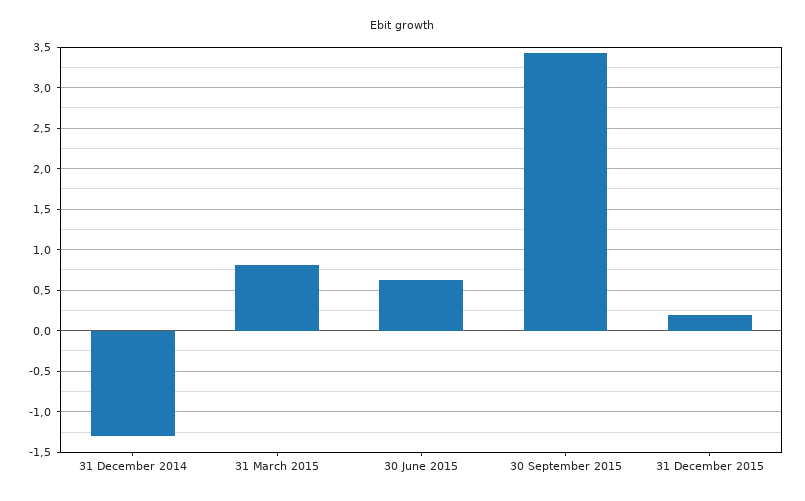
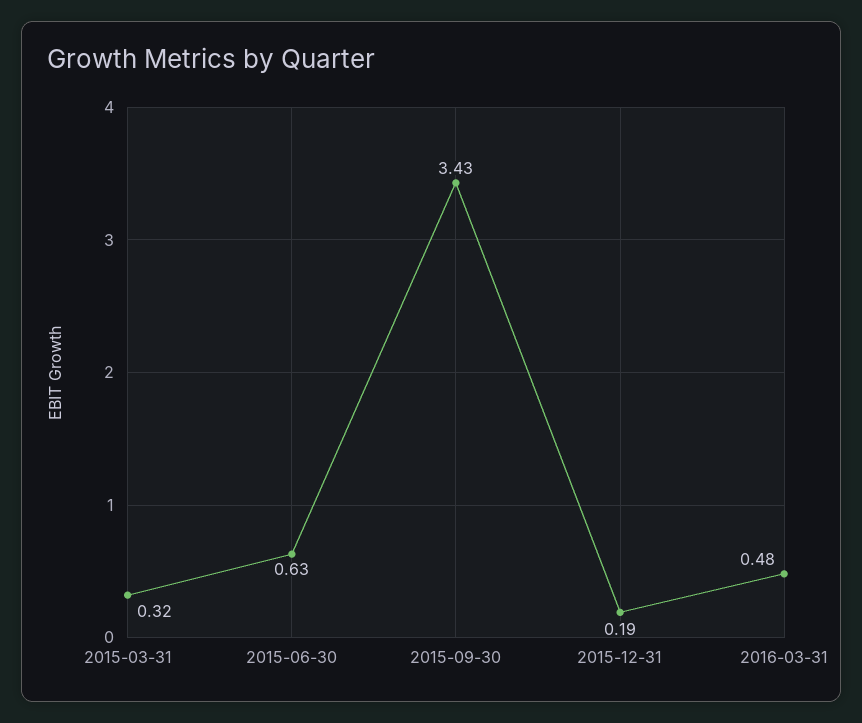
31 December 2014: -1.3 -> none
31 March 2015: 0.8 -> 0.32
2016-03-31: none -> 0.48

